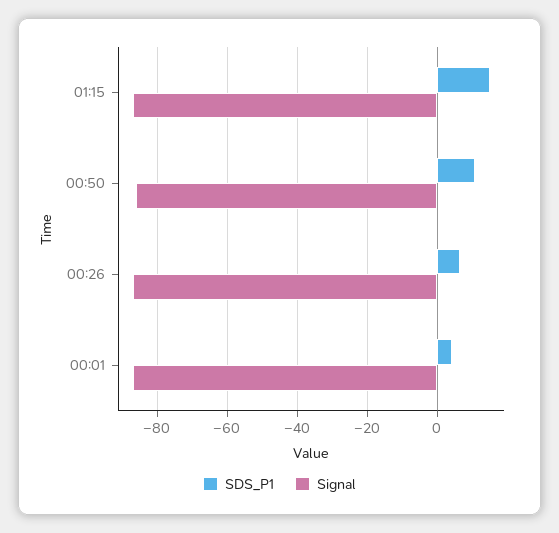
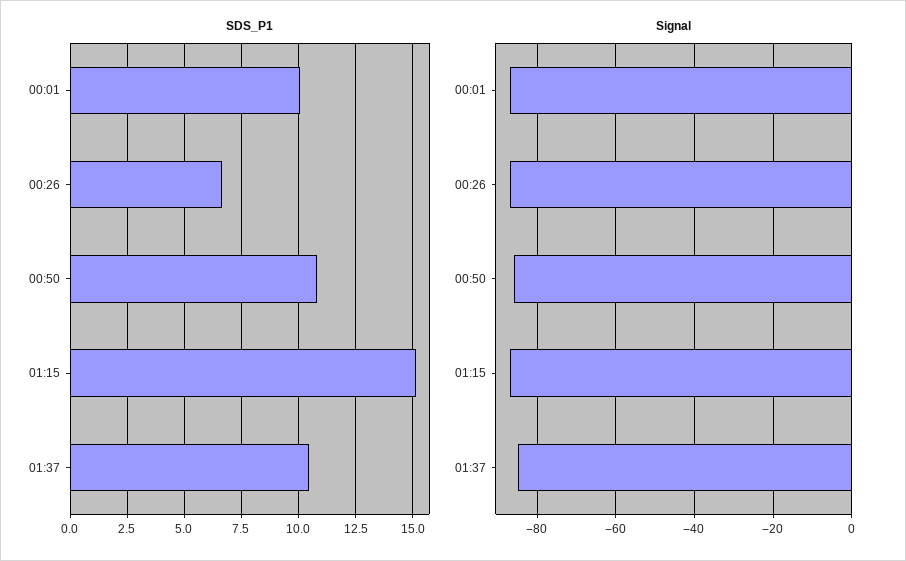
SDS_P1, 00:01: 4 -> 10
SDS_P1, 01:37: none -> 10.5
Signal, 01:37: none -> -85

